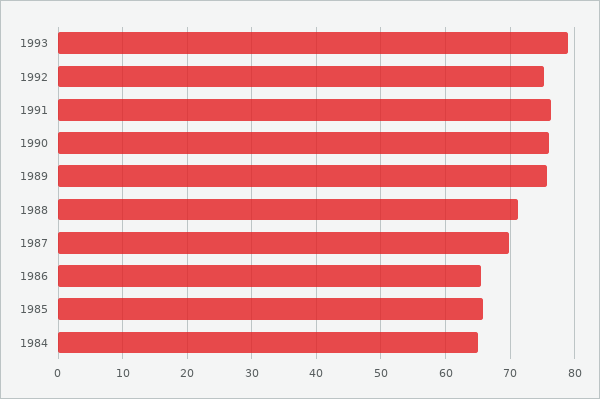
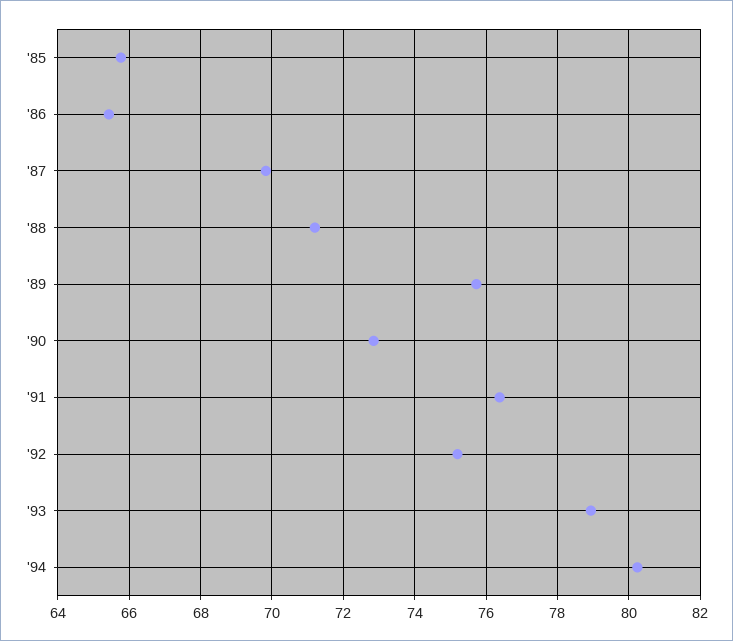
1990: 76 -> 72.8
1984: 65 -> none
'94: none -> 80.2

